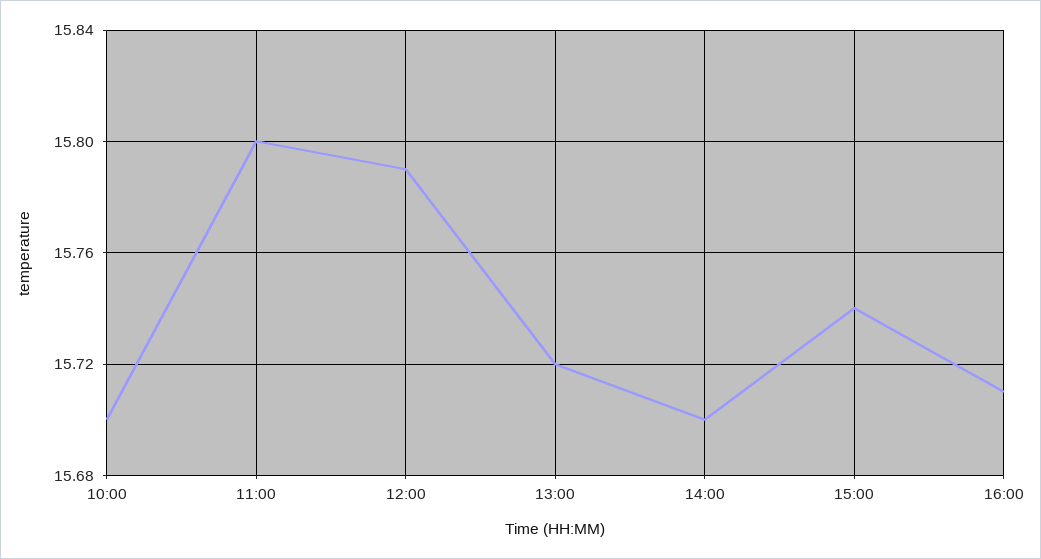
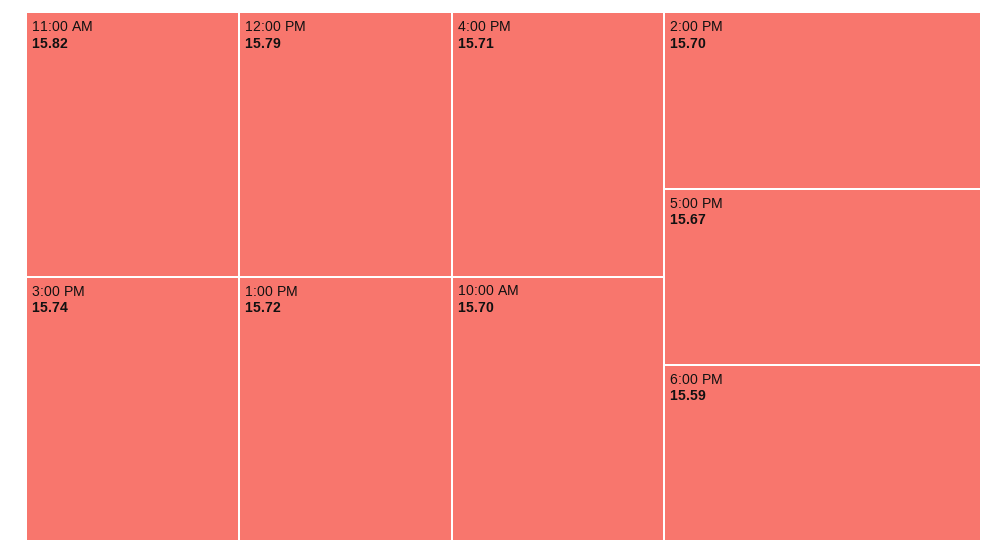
11:00: 15.8 -> 15.82
5:00 PM: none -> 15.67
6:00 PM: none -> 15.59

